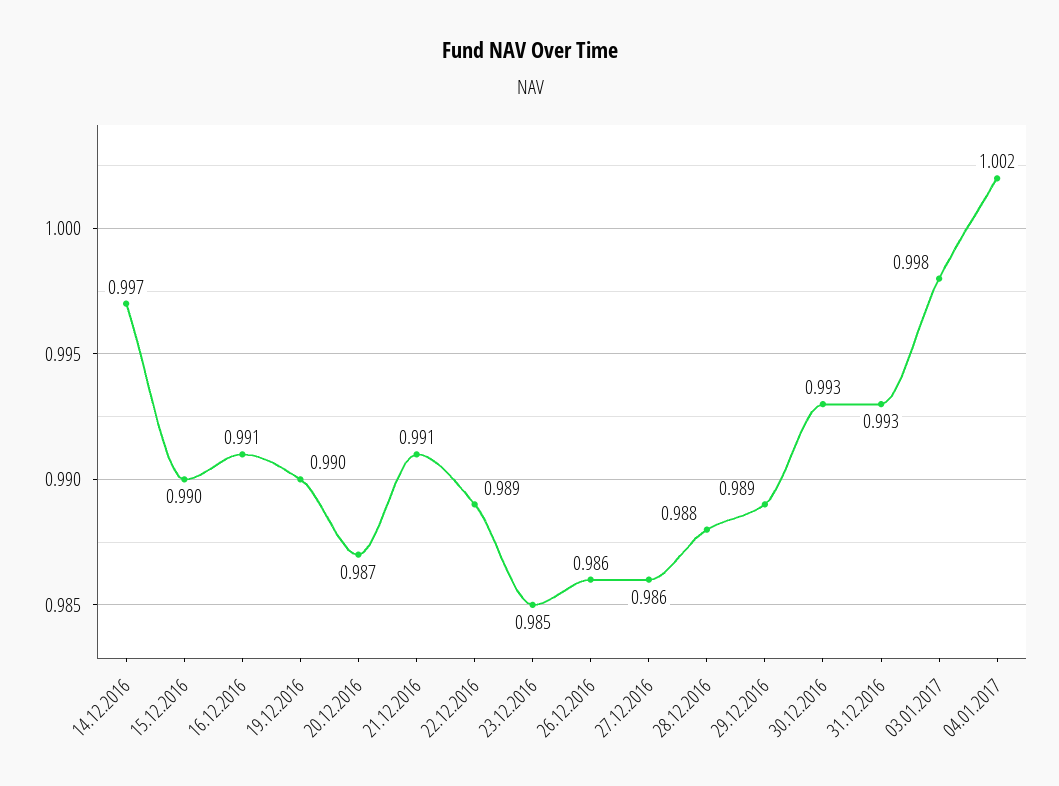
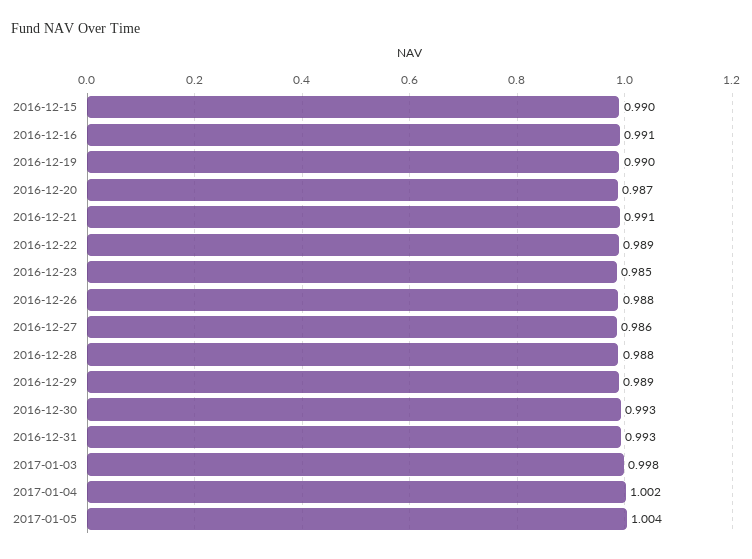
14.12.2016: 0.997 -> none
26.12.2016: 0.986 -> 0.988
2017-01-05: none -> 1.004

